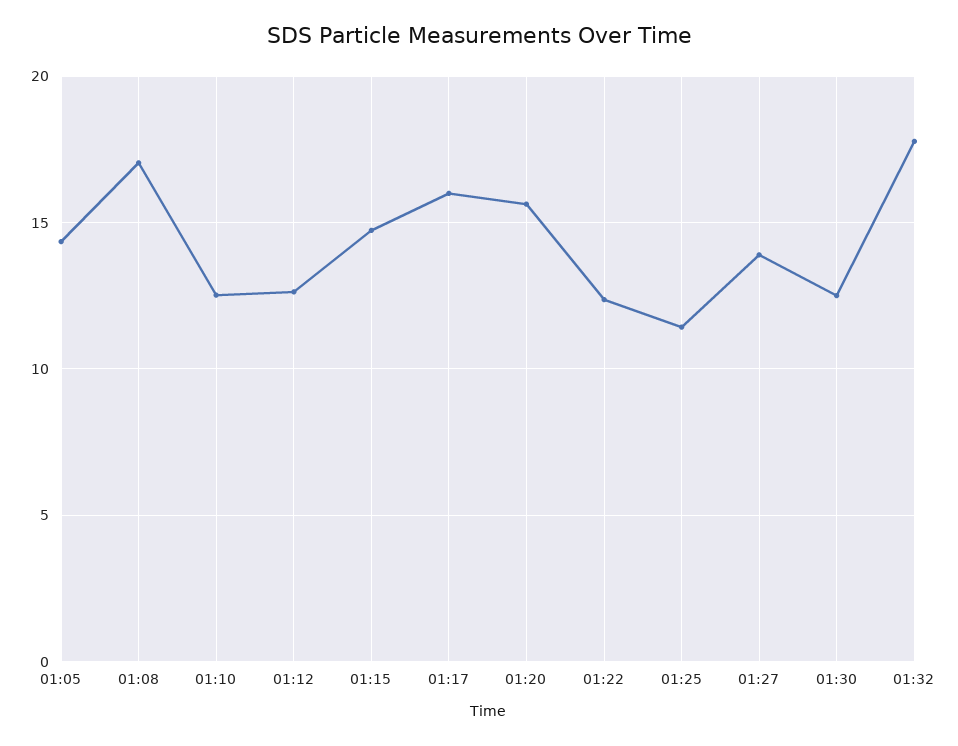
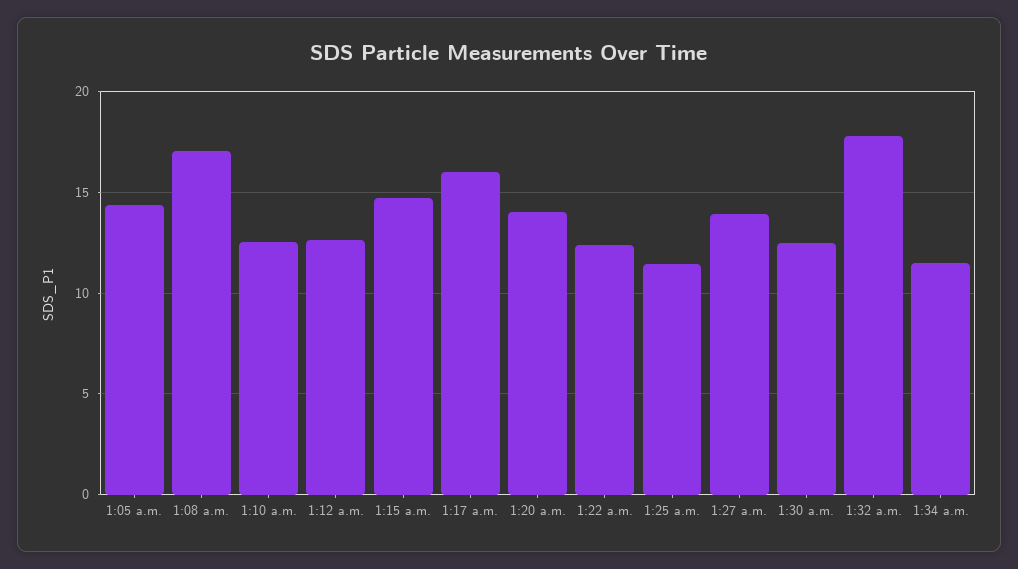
01:20: 15.5 -> 14
1:34 a.m.: none -> 11.5

